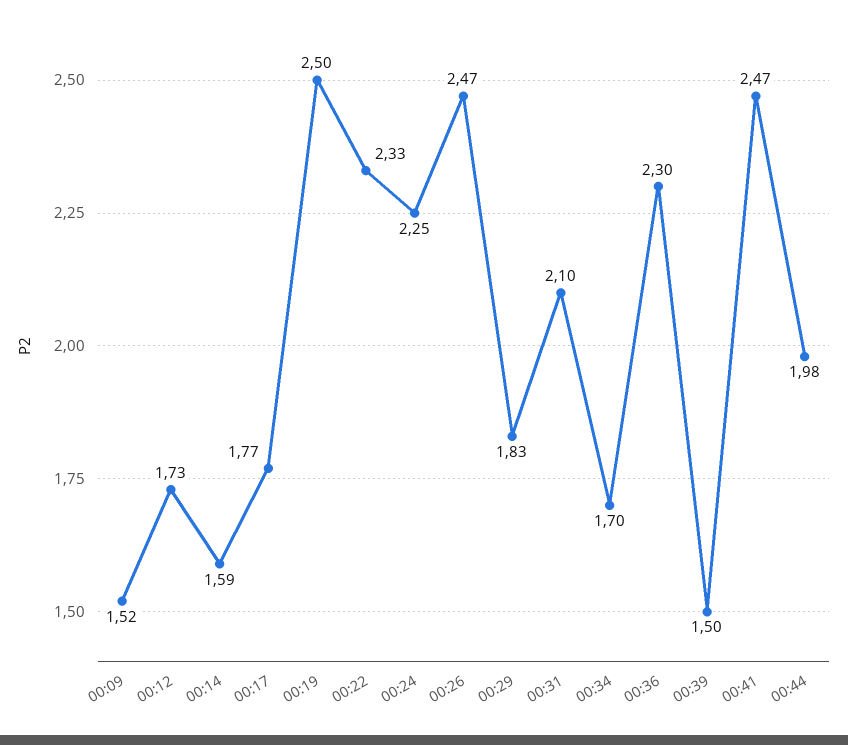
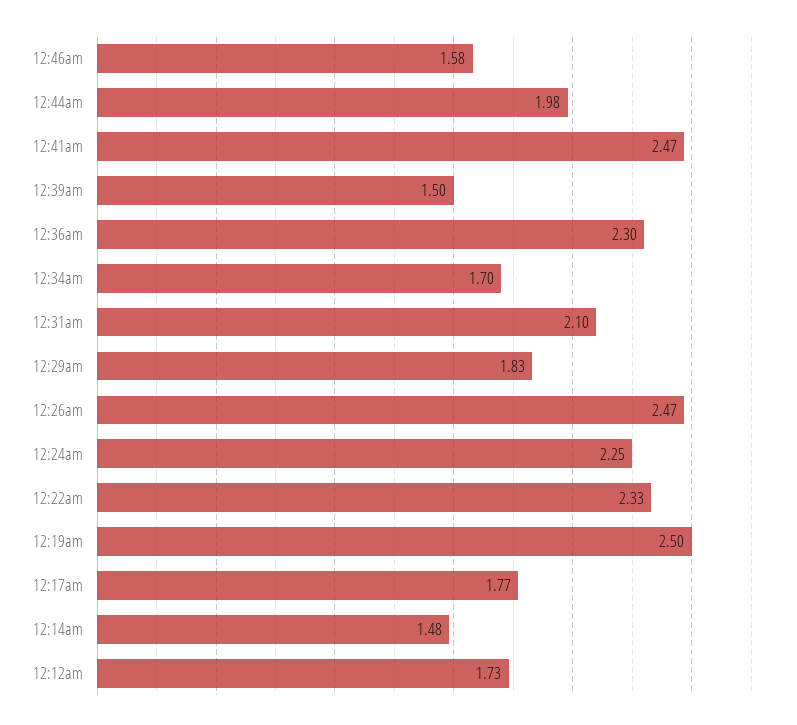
00:09: 1.52 -> none
00:14: 1.59 -> 1.48
12:46am: none -> 1.58

